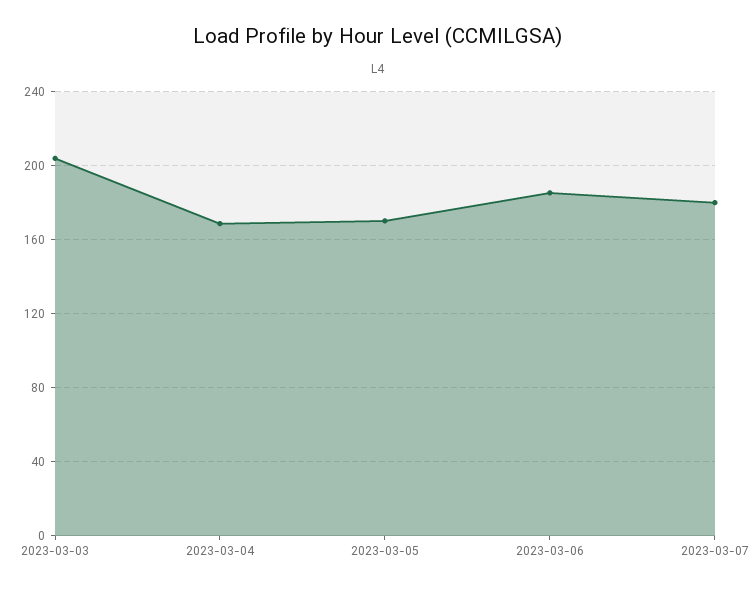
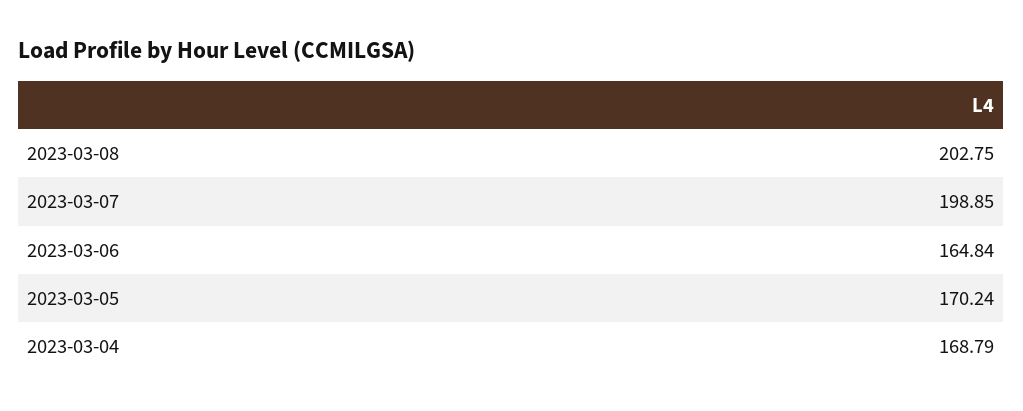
2023-03-03: 205 -> none
2023-03-06: 185 -> 164.84
2023-03-07: 180 -> 198.85
2023-03-08: none -> 202.75

